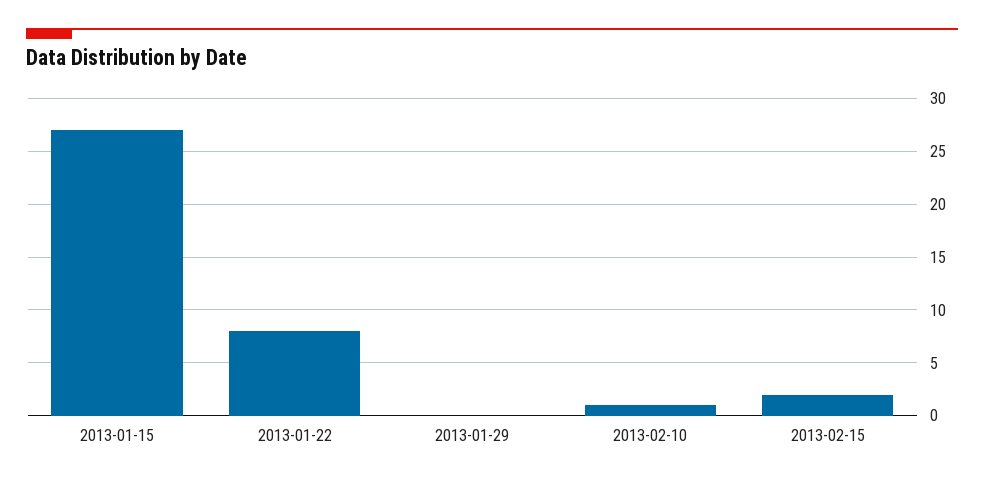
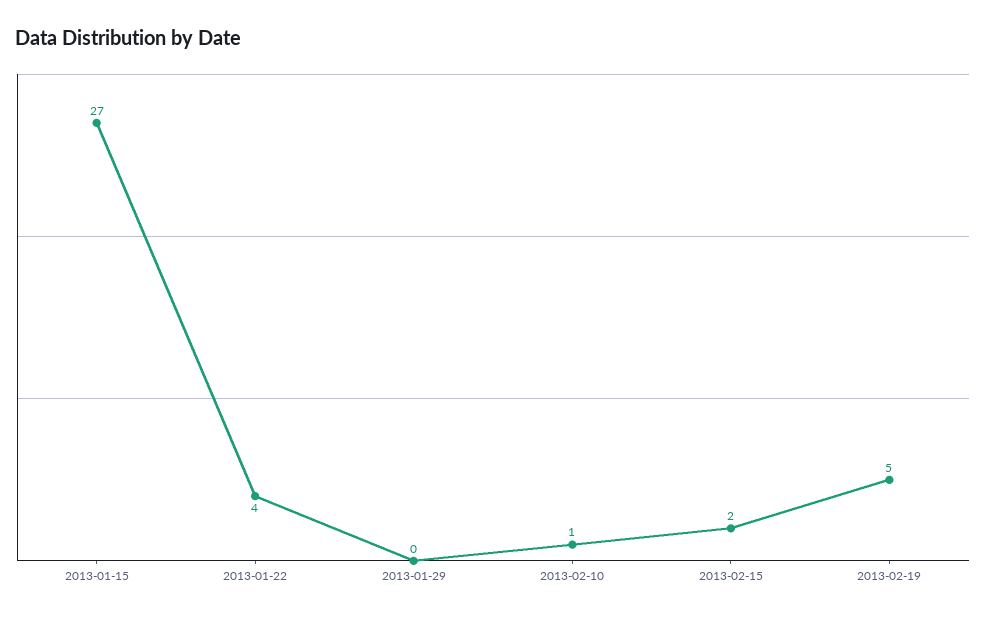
2013-01-22: 8 -> 4
2013-02-19: none -> 5

